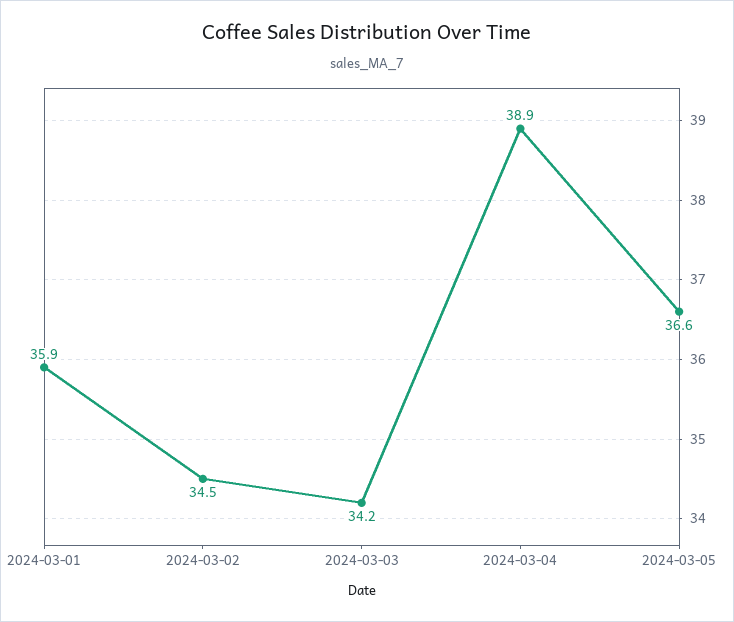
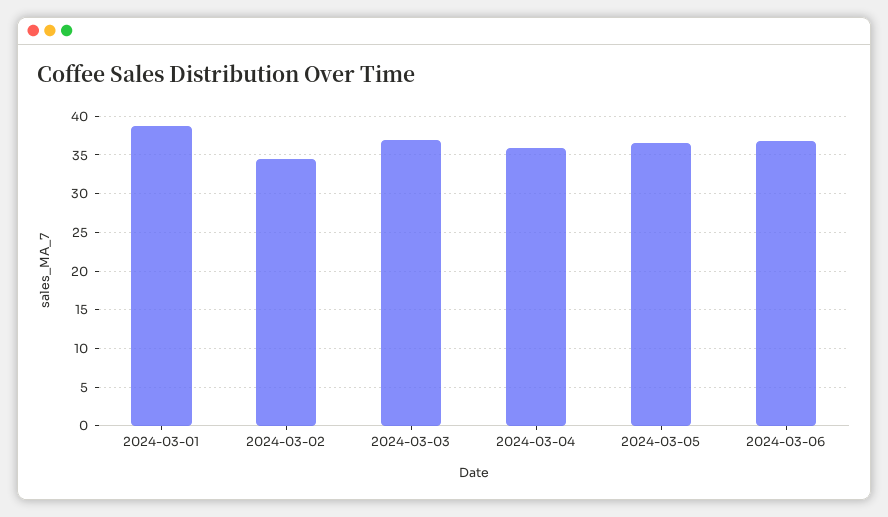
2024-03-01: 35.9 -> 39
2024-03-03: 34.2 -> 37
2024-03-04: 38.9 -> 36
2024-03-06: none -> 37

